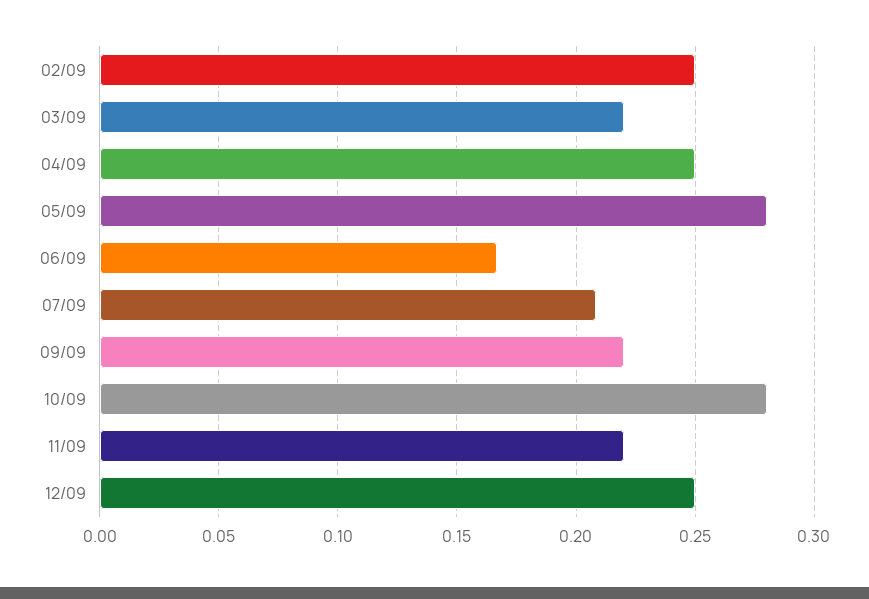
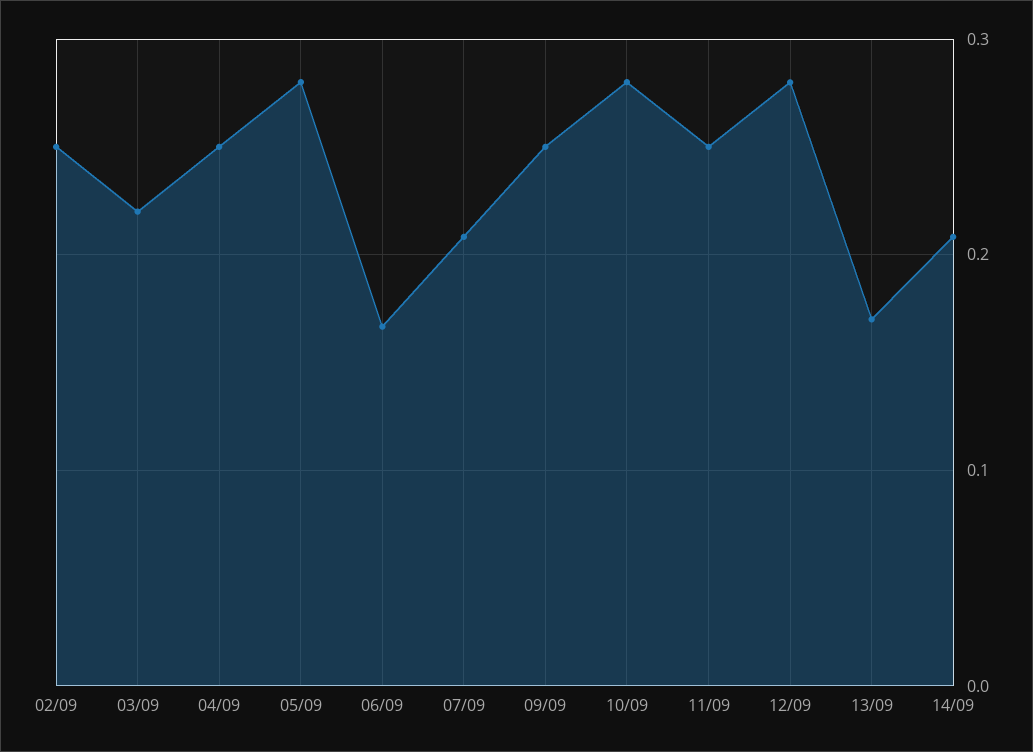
09/09: 0.22 -> 0.25
11/09: 0.22 -> 0.25
12/09: 0.25 -> 0.28
13/09: none -> 0.17
14/09: none -> 0.21

